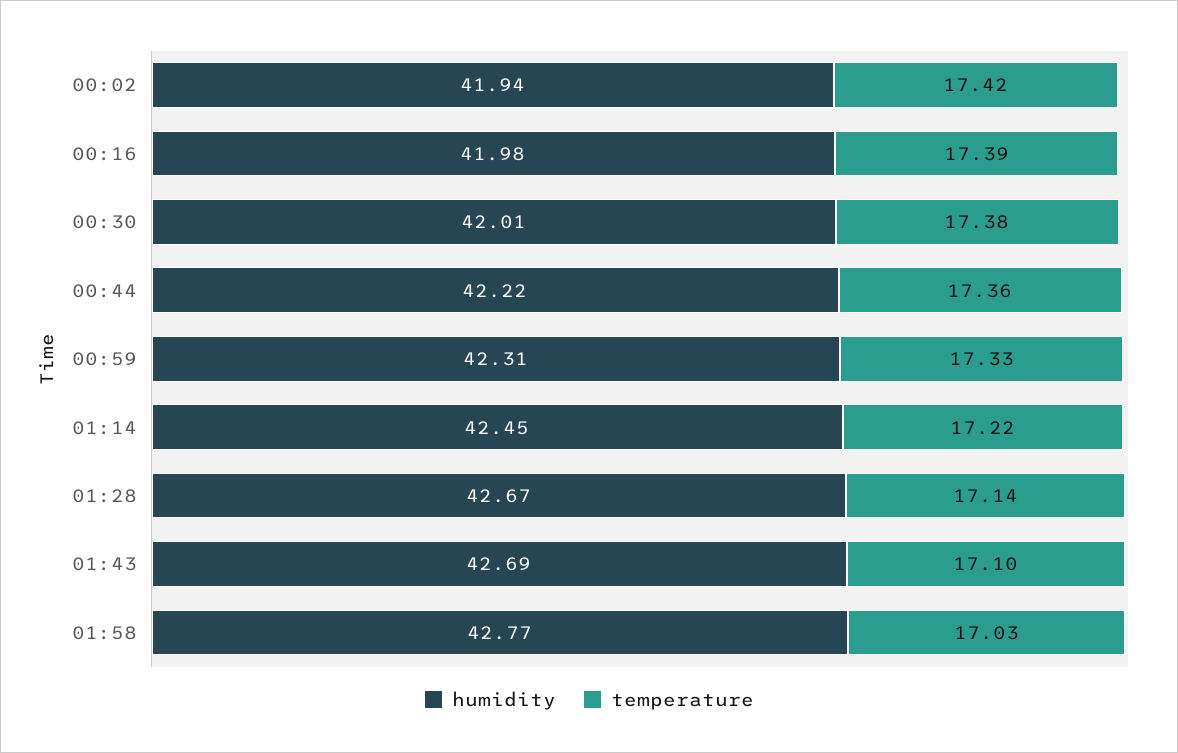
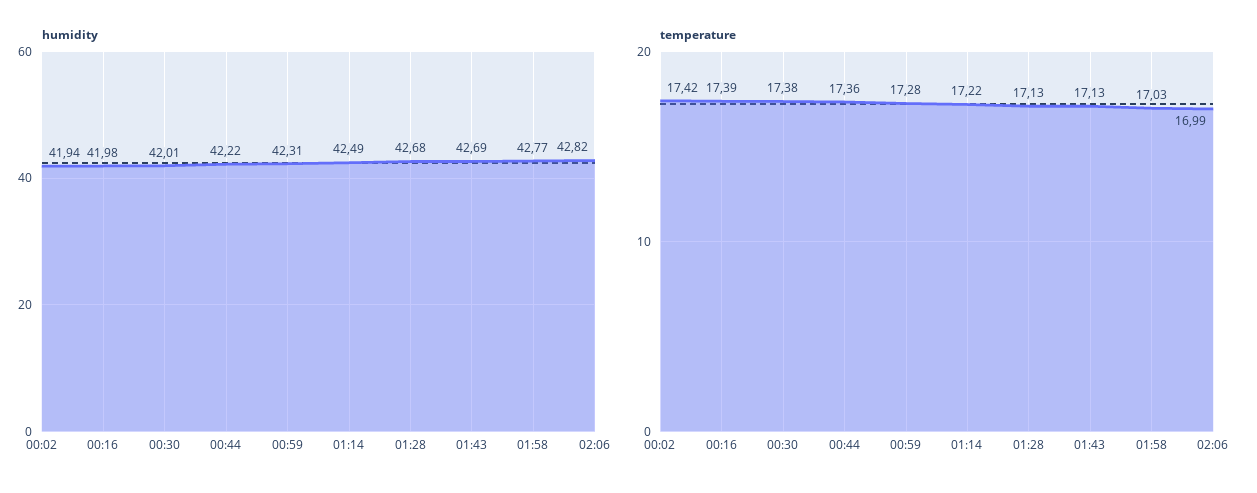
temperature, 00:59: 17.33 -> 17.28
humidity, 01:14: 42.45 -> 42.49
humidity, 01:28: 42.67 -> 42.68
temperature, 01:28: 17.14 -> 17.13
temperature, 01:43: 17.1 -> 17.13
humidity, 02:06: none -> 42.82
temperature, 02:06: none -> 16.99

